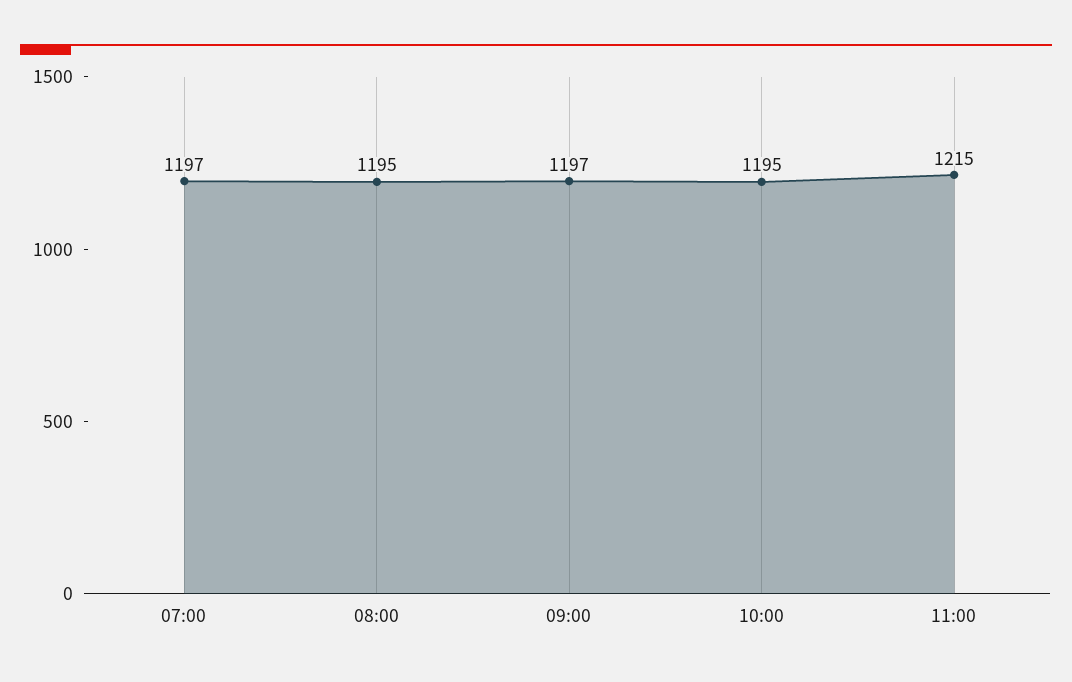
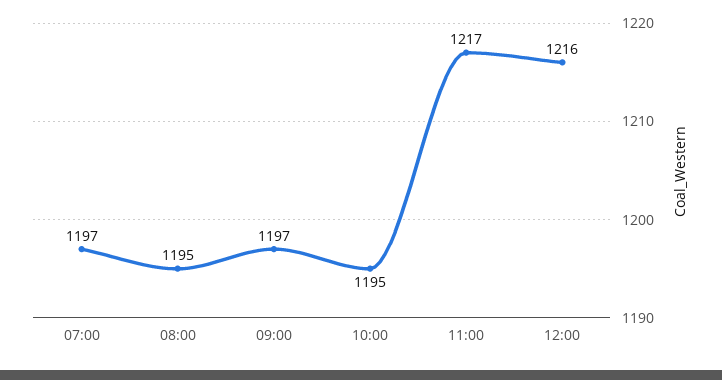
11:00: 1215 -> 1217
12:00: none -> 1216

